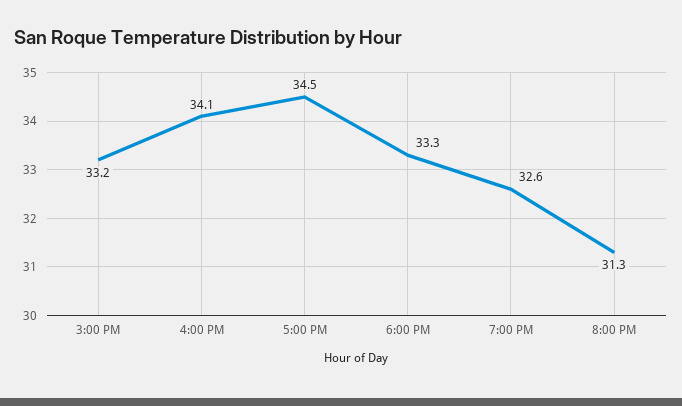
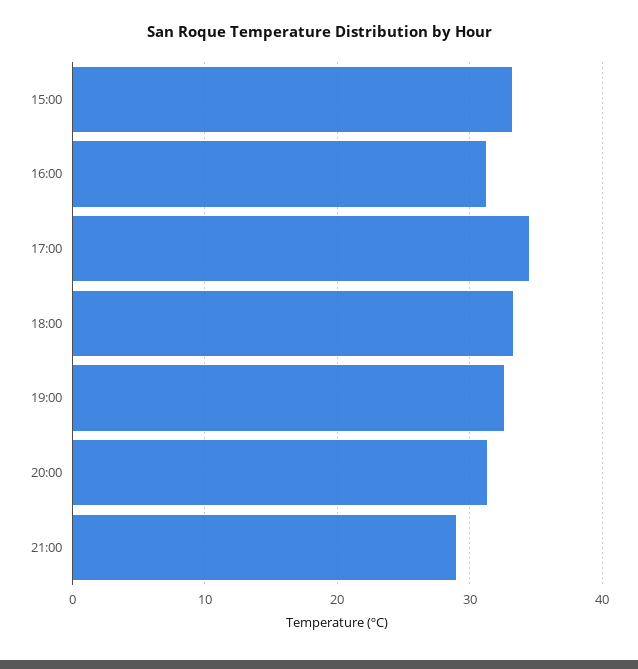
4:00 PM: 34.1 -> 31
21:00: none -> 29

